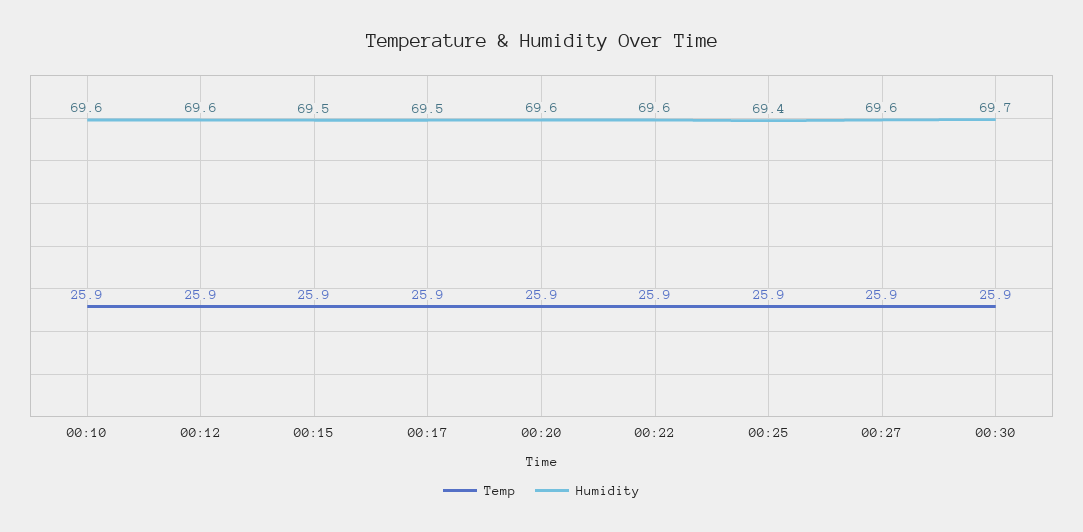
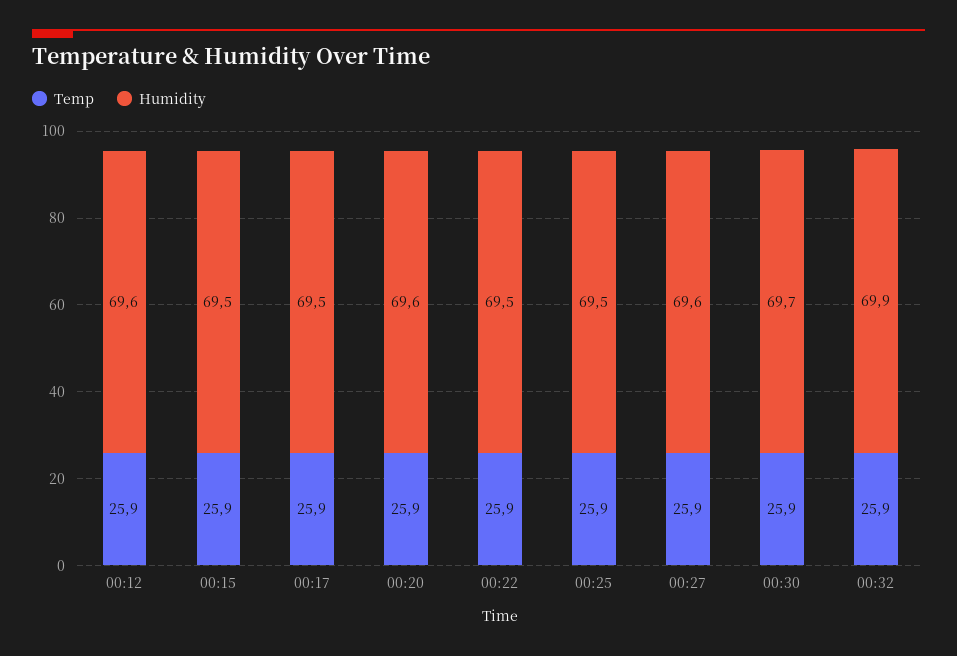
Temp, 00:10: 25.9 -> none
Humidity, 00:10: 69.6 -> none
Humidity, 00:22: 69.6 -> 69.5
Humidity, 00:25: 69.4 -> 69.5
Temp, 00:32: none -> 25.9
Humidity, 00:32: none -> 69.9

